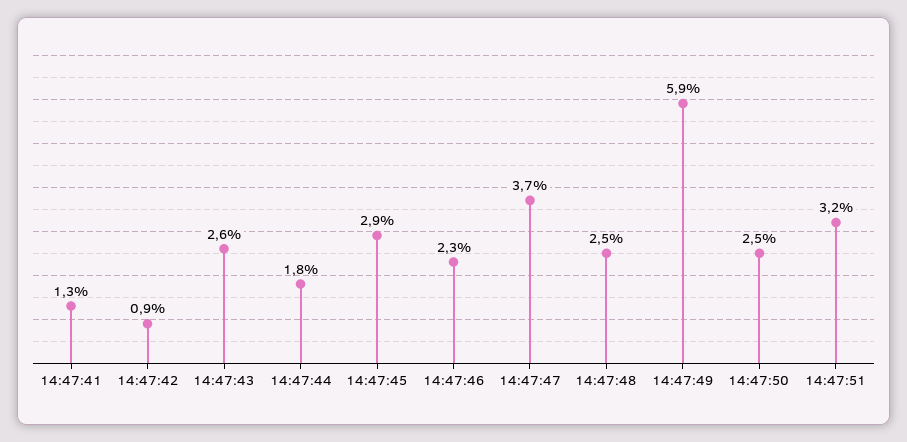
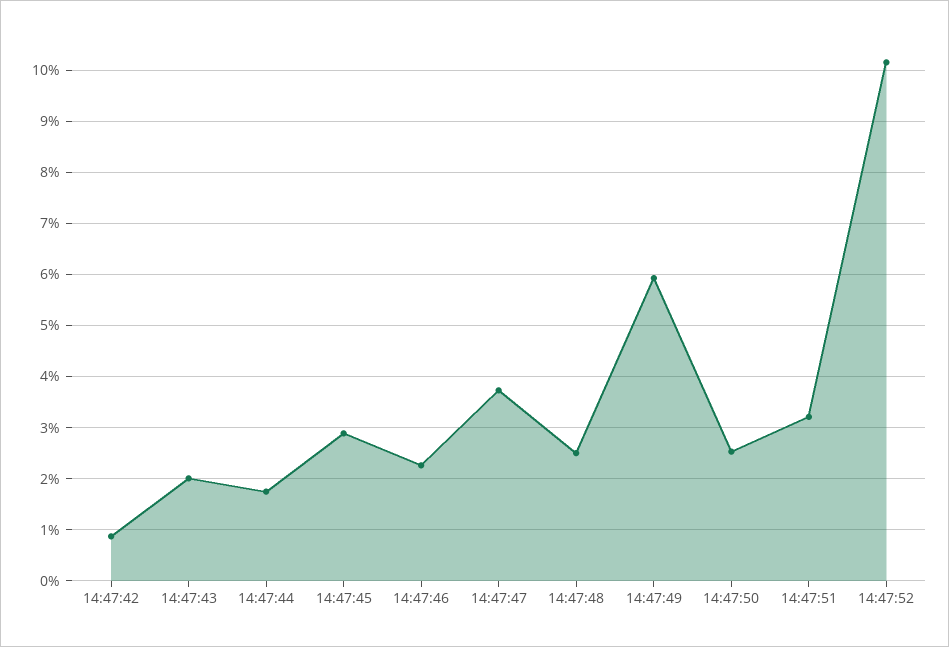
14:47:41: 1.3 -> none
14:47:43: 2.6 -> 2
14:47:52: none -> 10.2

